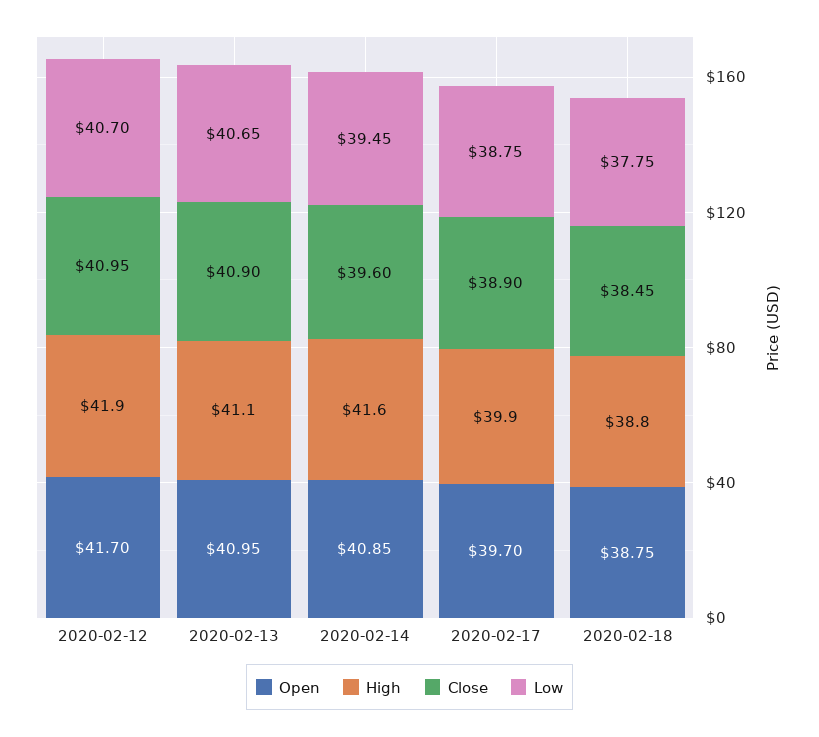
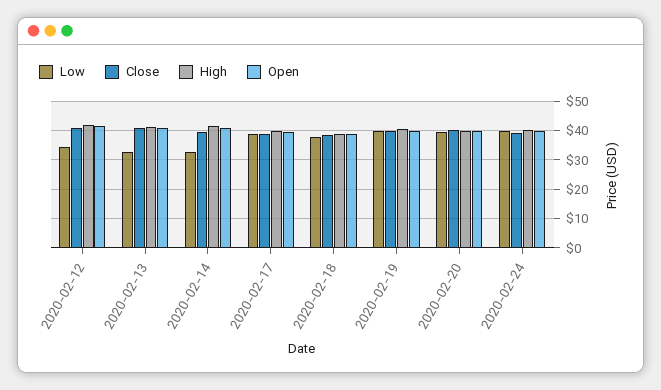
Low, 2020-02-12: 40.7 -> 35
Low, 2020-02-13: 40.65 -> 32.5
Low, 2020-02-14: 39.45 -> 32.5
Low, 2020-02-19: none -> 40
Close, 2020-02-19: none -> 40
High, 2020-02-19: none -> 40
Open, 2020-02-19: none -> 40
Low, 2020-02-20: none -> 40
Close, 2020-02-20: none -> 40
High, 2020-02-20: none -> 40
Open, 2020-02-20: none -> 40
Low, 2020-02-24: none -> 40
Close, 2020-02-24: none -> 40
High, 2020-02-24: none -> 40
Open, 2020-02-24: none -> 40

